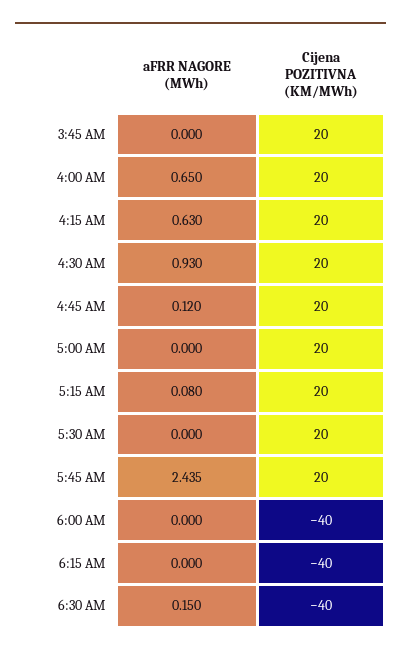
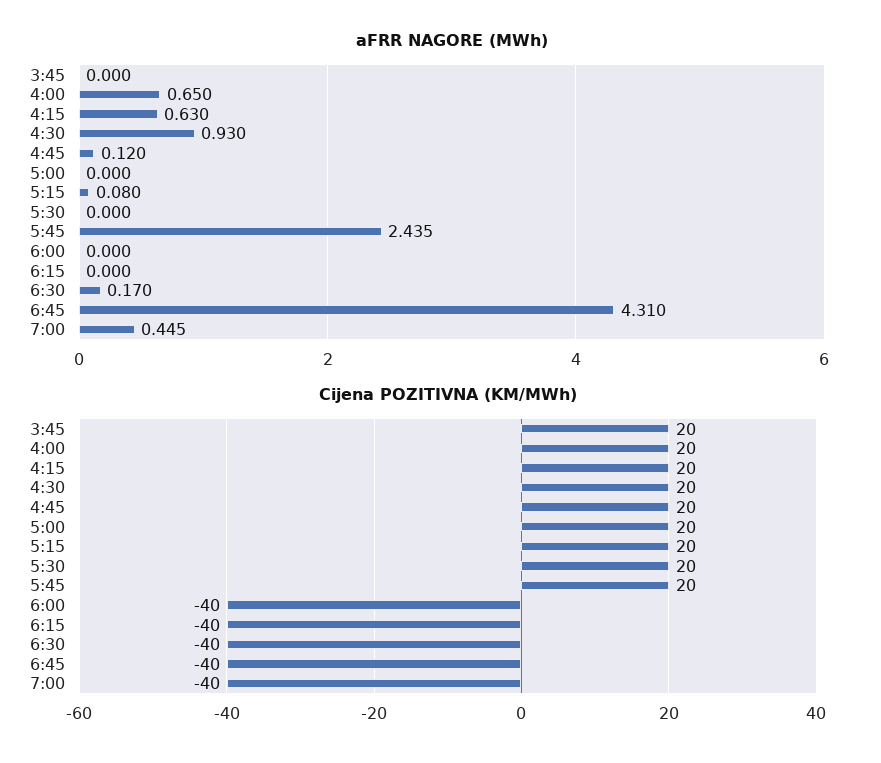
aFRR NAGORE (MWh), 6:30 AM: 0.15 -> 0.17
aFRR NAGORE (MWh), 6:45: none -> 4.31
aFRR NAGORE (MWh), 7:00: none -> 0.445
Cijena POZITIVNA (KM/MWh), 6:45: none -> -40
Cijena POZITIVNA (KM/MWh), 7:00: none -> -40

